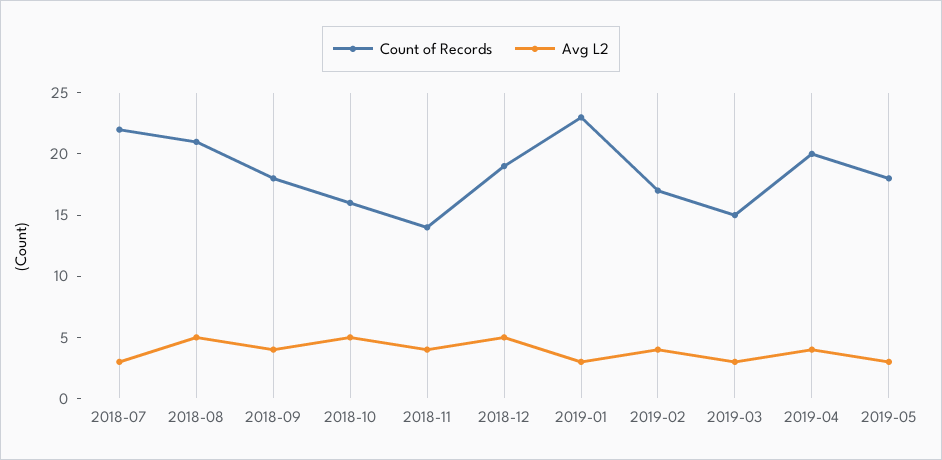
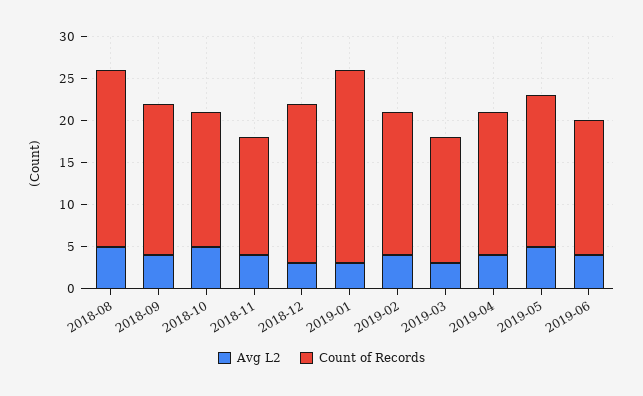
Count of Records, 2018-07: 22 -> none
Avg L2, 2018-07: 3 -> none
Avg L2, 2018-12: 5 -> 3
Count of Records, 2019-04: 20 -> 17
Avg L2, 2019-05: 3 -> 5
Avg L2, 2019-06: none -> 4
Count of Records, 2019-06: none -> 16

